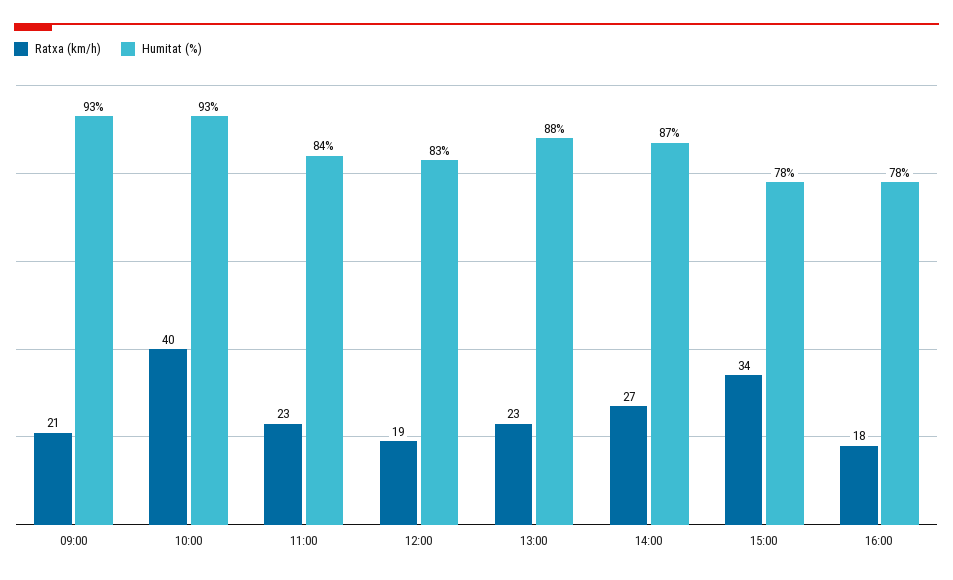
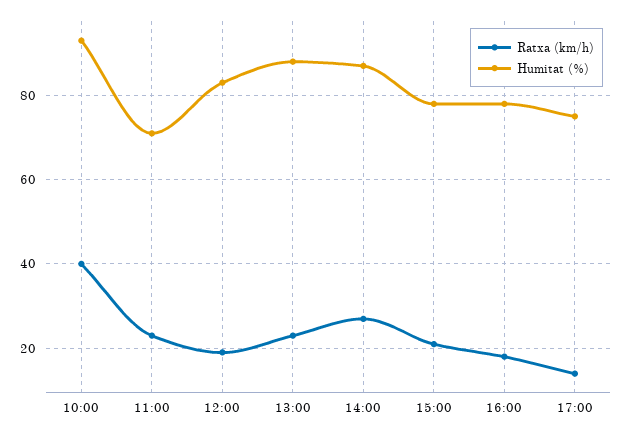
Ratxa (km/h), 09:00: 21 -> none
Humitat (%), 09:00: 93 -> none
Humitat (%), 11:00: 84 -> 70
Ratxa (km/h), 15:00: 34 -> 20
Ratxa (km/h), 17:00: none -> 15
Humitat (%), 17:00: none -> 75

